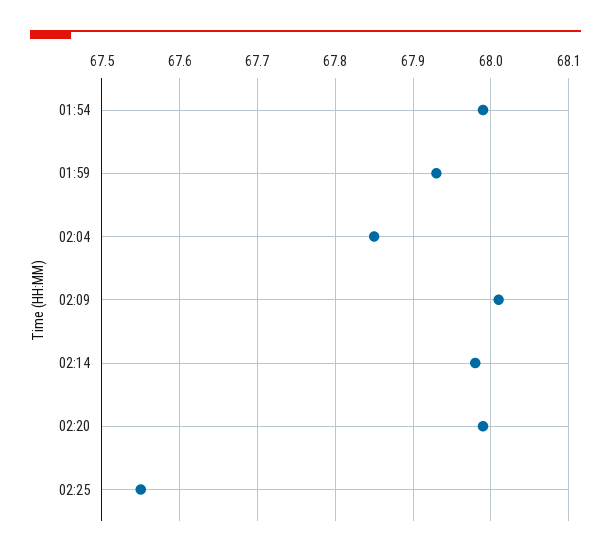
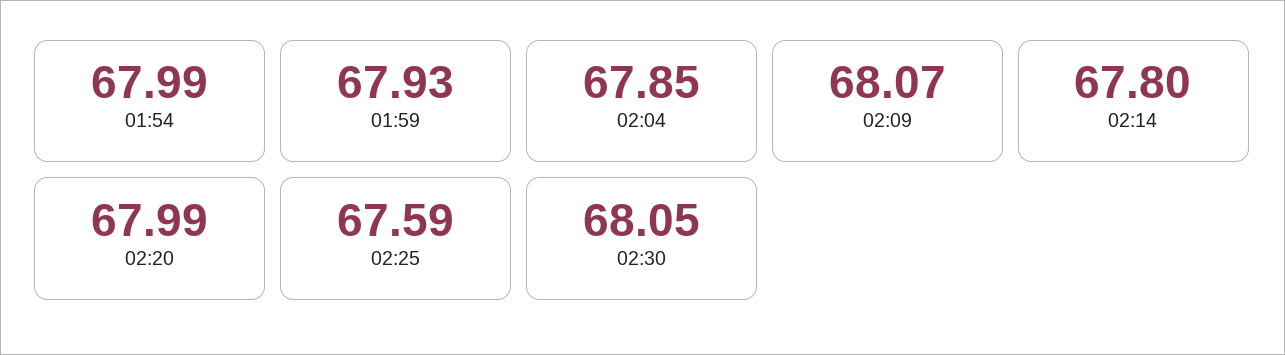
02:09: 68.01 -> 68.07
02:14: 67.98 -> 67.8
02:25: 67.55 -> 67.59
02:30: none -> 68.05

